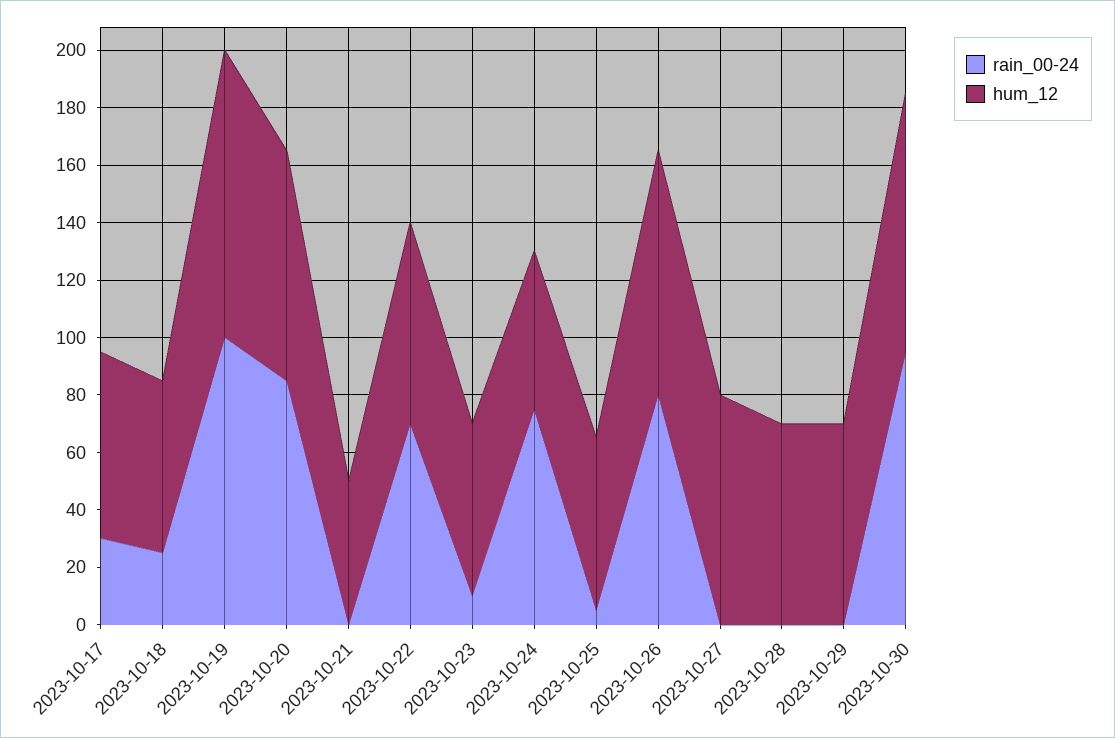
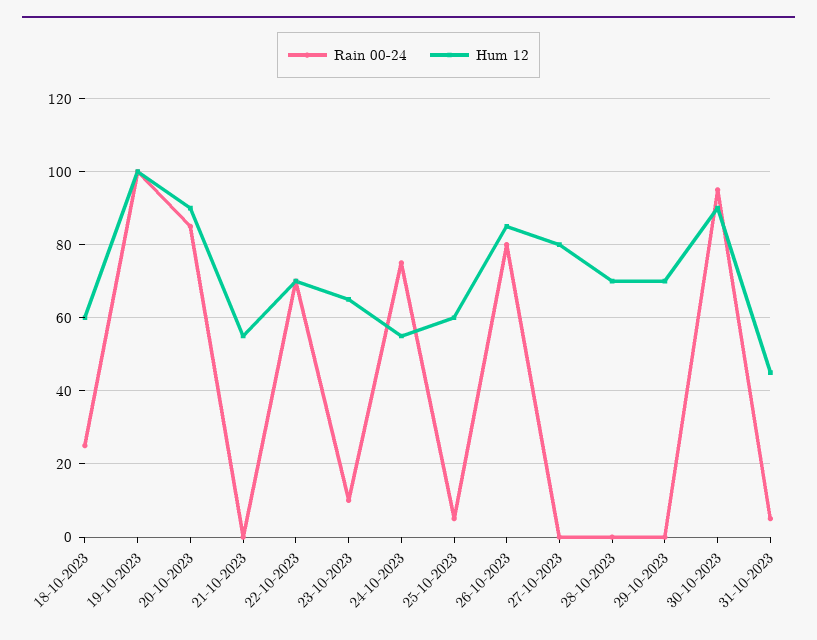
rain_00-24, 2023-10-17: 30 -> none
hum_12, 2023-10-17: 65 -> none
hum_12, 2023-10-20: 80 -> 90
hum_12, 2023-10-21: 50 -> 55
hum_12, 2023-10-23: 60 -> 65
rain_00-24, 31-10-2023: none -> 5
hum_12, 31-10-2023: none -> 45

